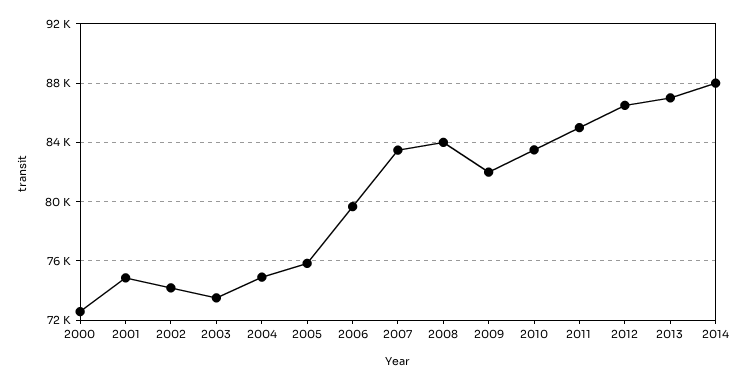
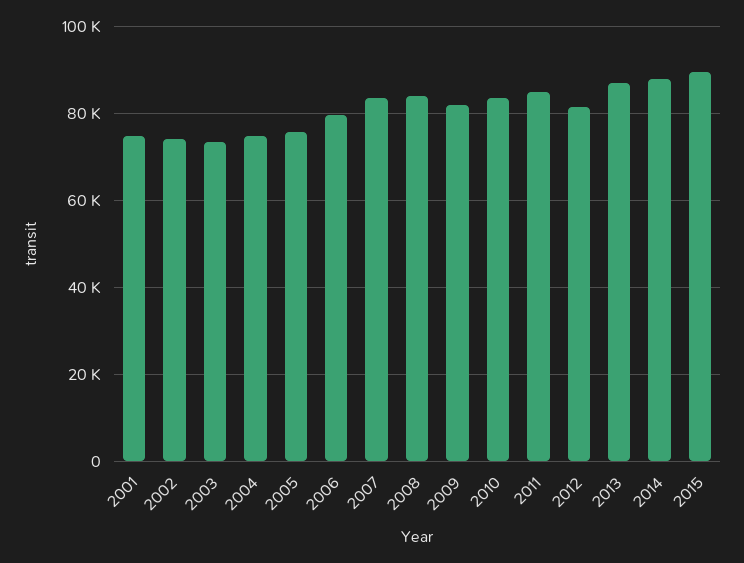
2000: 72500 -> none
2012: 86500 -> 82000
2015: none -> 90000

